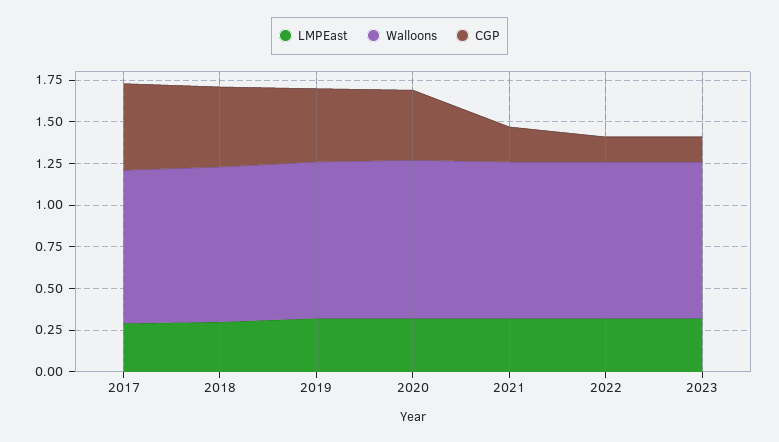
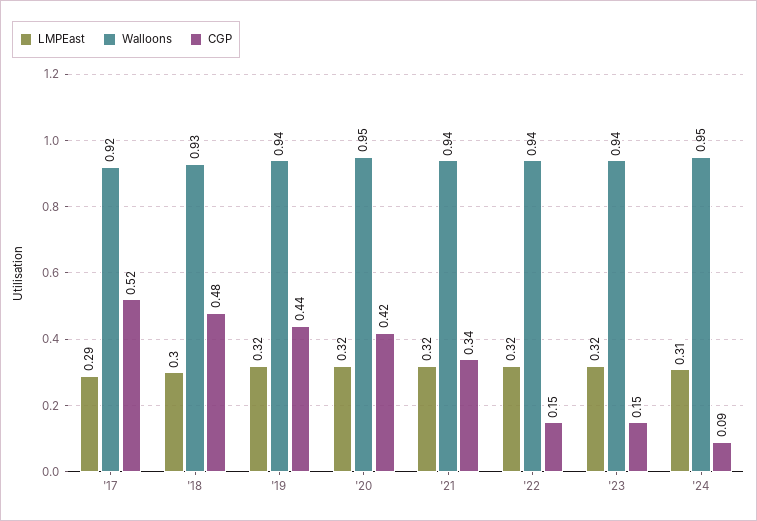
CGP, 2021: 0.2 -> 0.34
LMPEast, '24: none -> 0.31
Walloons, '24: none -> 0.95
CGP, '24: none -> 0.09

